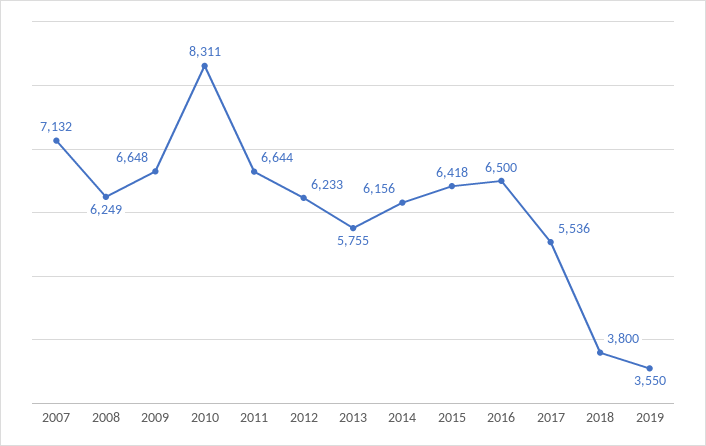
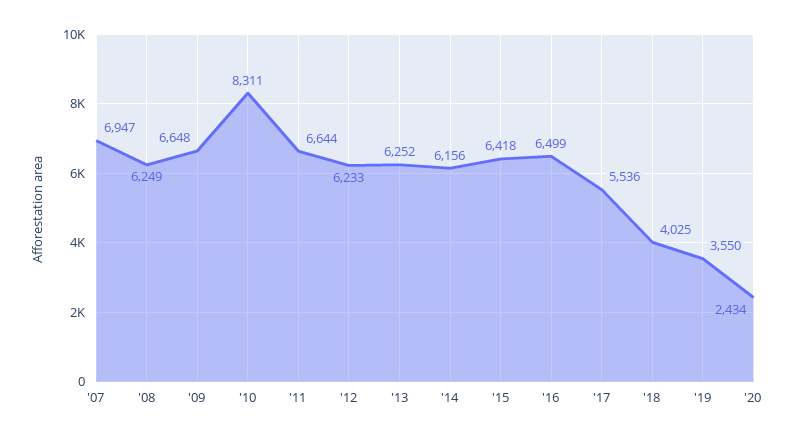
2007: 7132 -> 6947
2013: 5755 -> 6252
2016: 6500 -> 6499
2018: 3800 -> 4025
'20: none -> 2434

